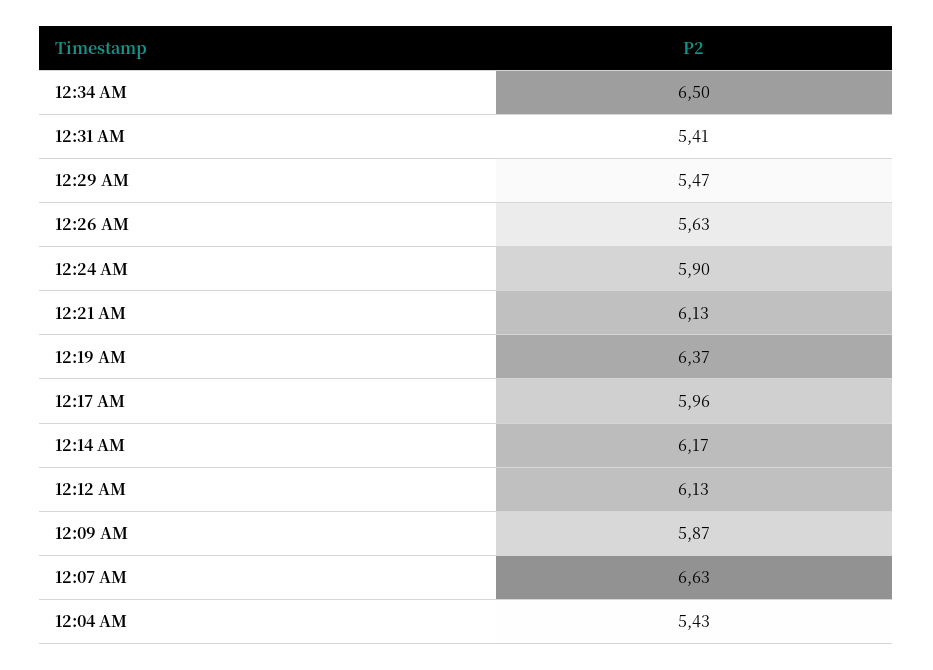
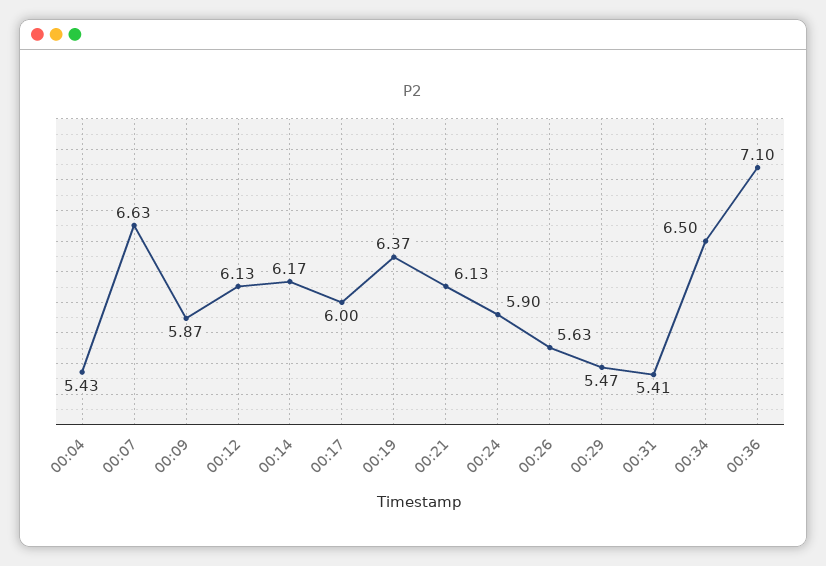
12:17 AM: 5.96 -> 6
00:36: none -> 7.1

